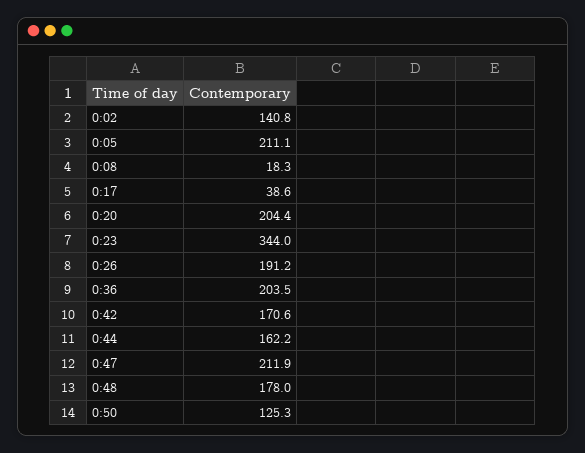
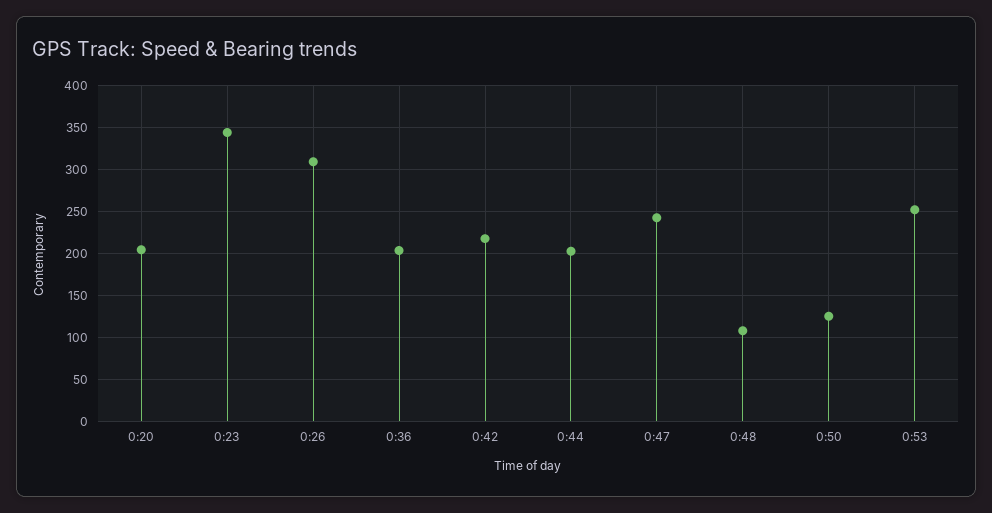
0:02: 140.8 -> none
0:05: 211.1 -> none
0:08: 18.3 -> none
0:17: 38.6 -> none
0:26: 191.2 -> 310
0:42: 170.6 -> 220
0:44: 162.2 -> 200
0:47: 211.9 -> 240
0:48: 178 -> 110
0:53: none -> 250

